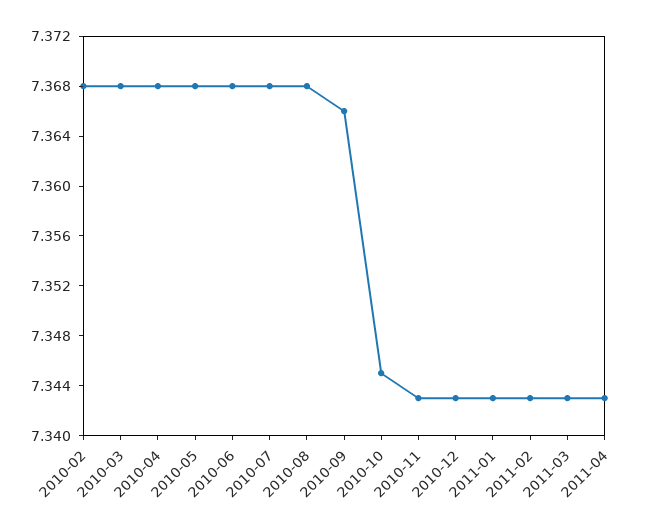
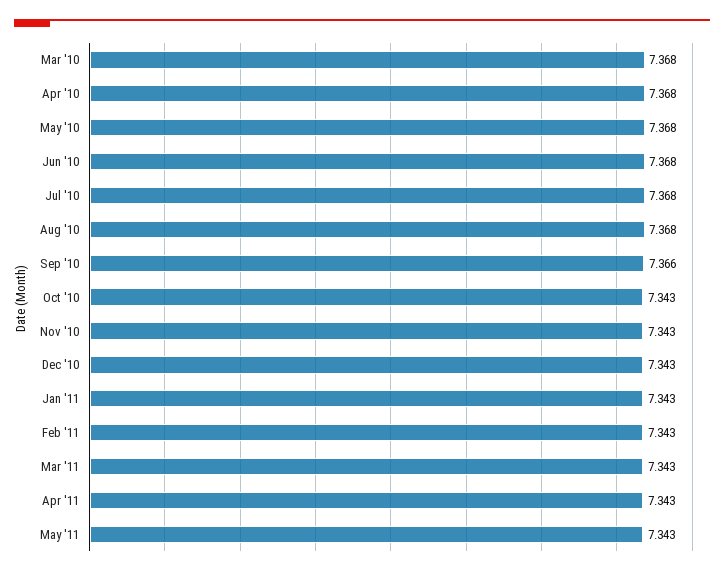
2010-02: 7.368 -> none
2010-10: 7.345 -> 7.343
May '11: none -> 7.343

